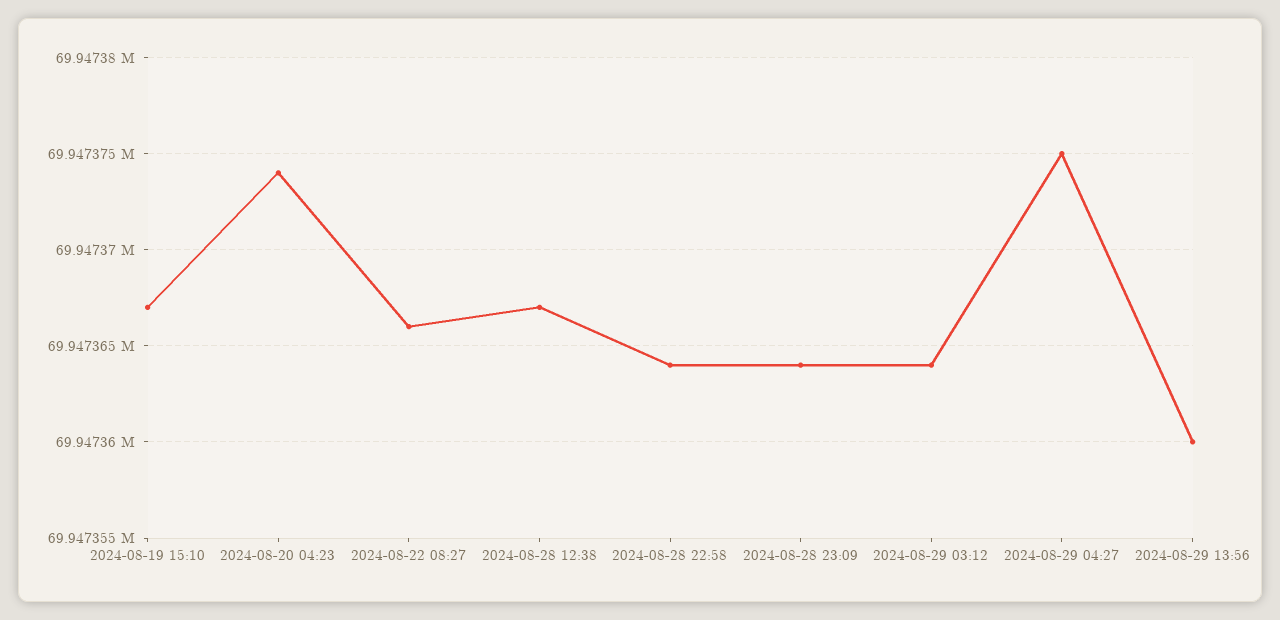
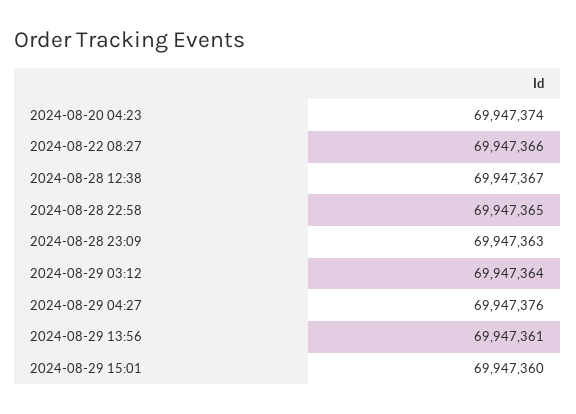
2024-08-19 15:10: 69947367 -> none
2024-08-28 22:58: 69947364 -> 69947365
2024-08-28 23:09: 69947364 -> 69947363
2024-08-29 04:27: 69947375 -> 69947376
2024-08-29 13:56: 69947360 -> 69947361
2024-08-29 15:01: none -> 69947360

